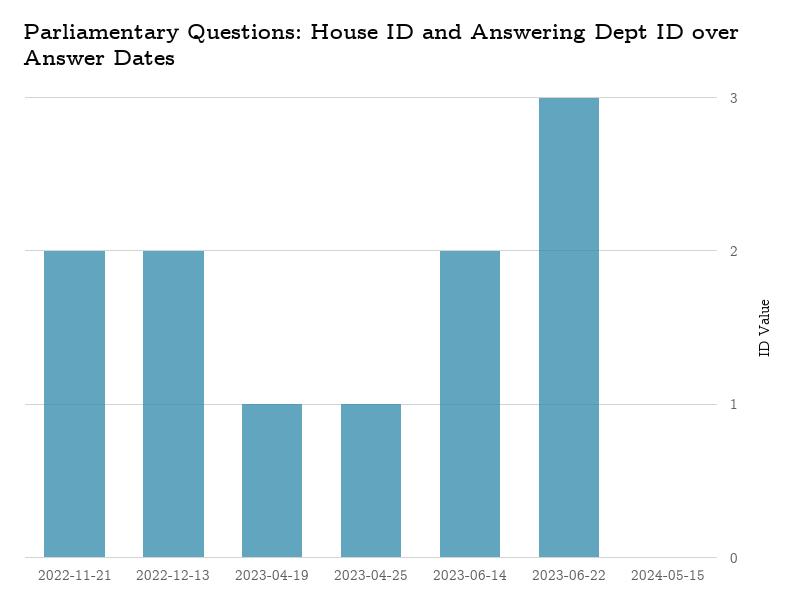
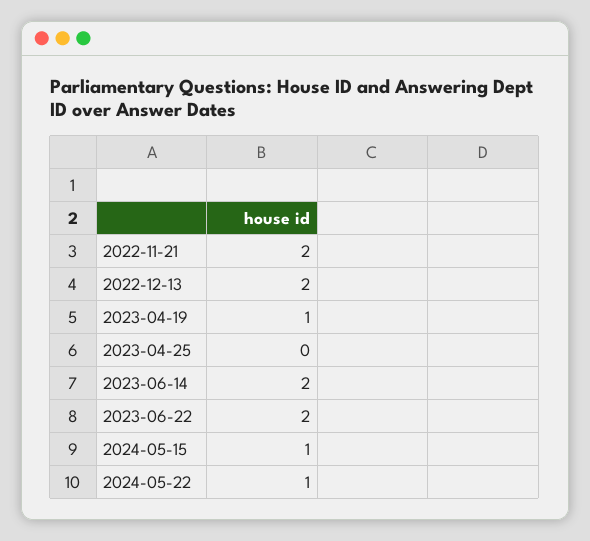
2023-04-25: 1 -> 0
2023-06-22: 3 -> 2
2024-05-15: 0 -> 1
2024-05-22: none -> 1

